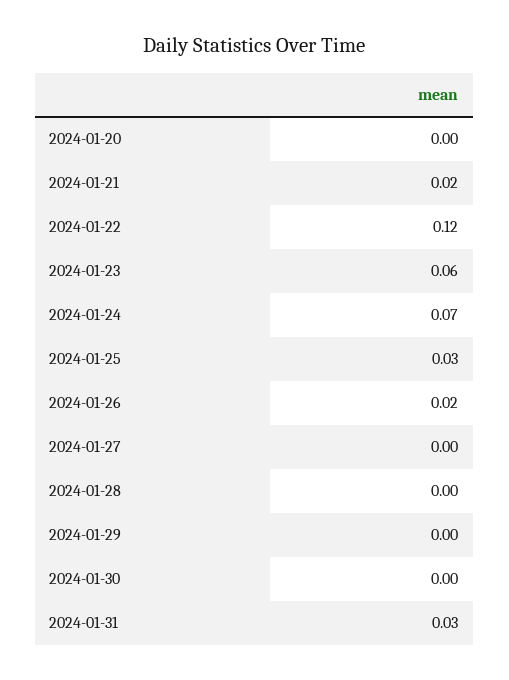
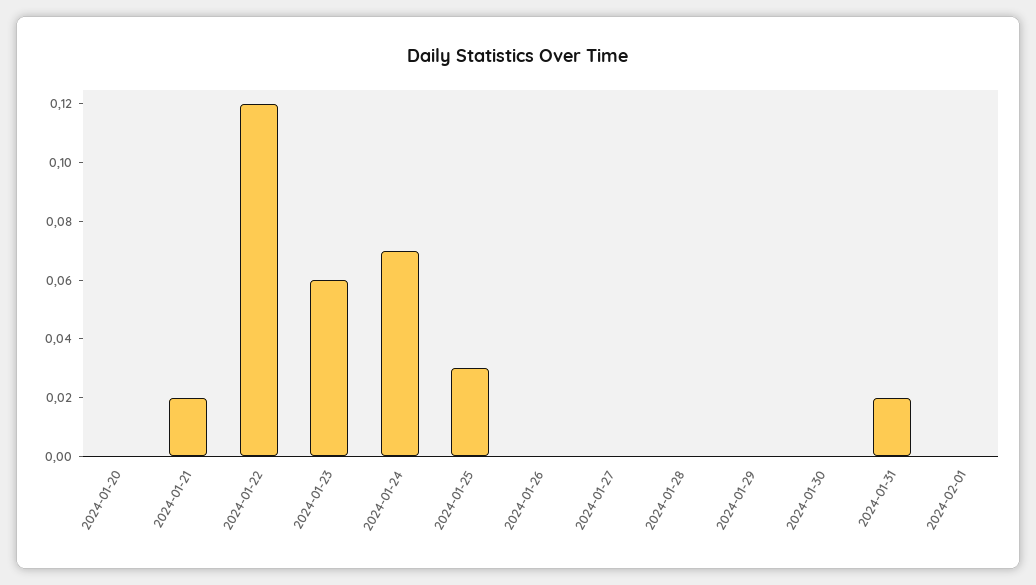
2024-01-26: 0.02 -> 0
2024-01-31: 0.03 -> 0.02
2024-02-01: none -> 0

